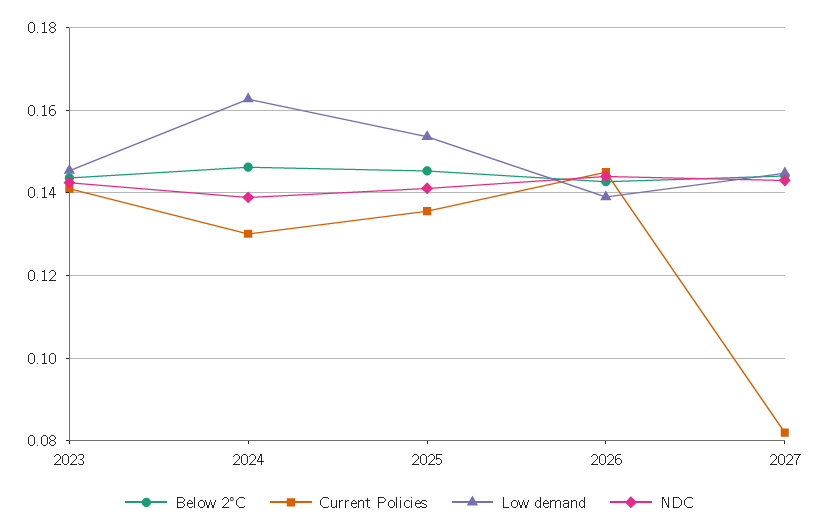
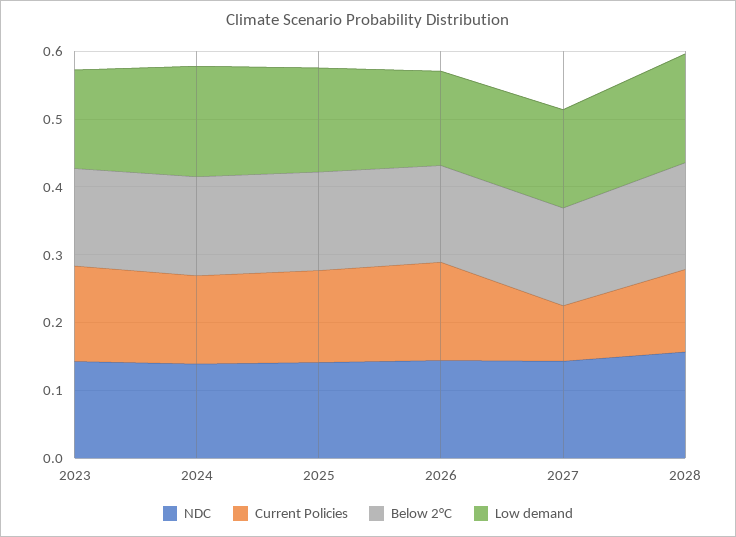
NDC, 2028: none -> 0.16
Current Policies, 2028: none -> 0.12
Below 2°C, 2028: none -> 0.16
Low demand, 2028: none -> 0.16

